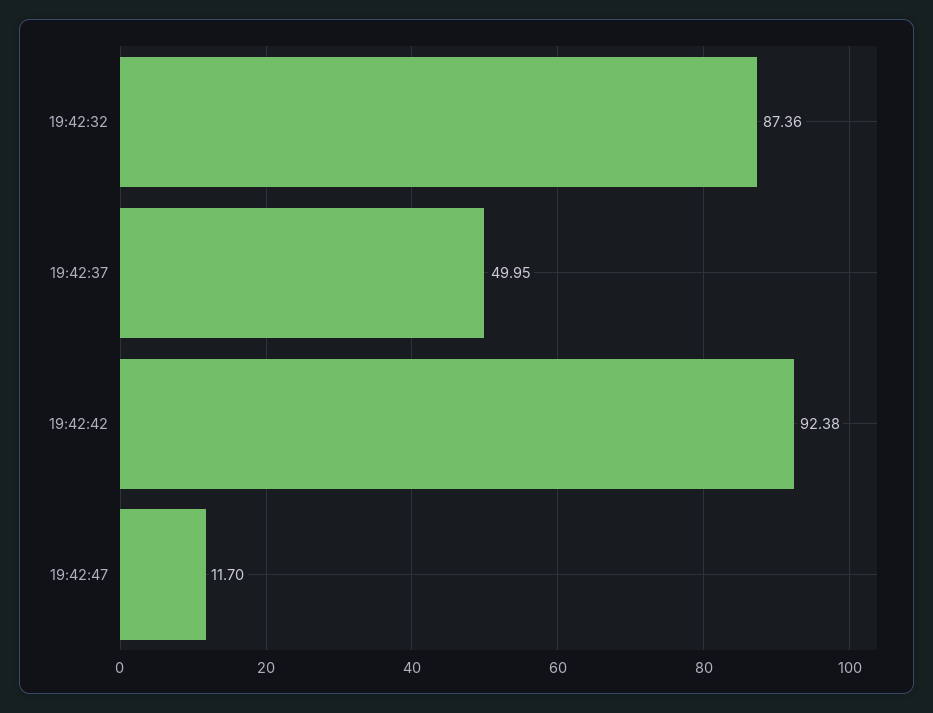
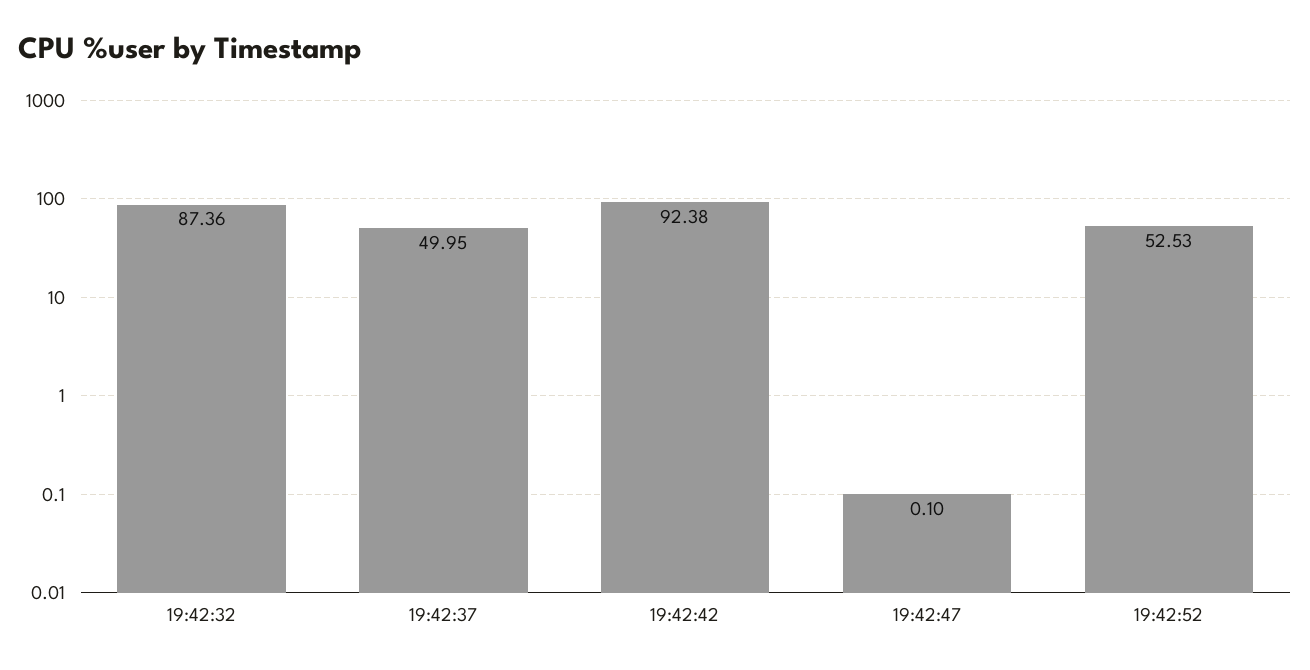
19:42:47: 11.7 -> 0.1
19:42:52: none -> 52.53

